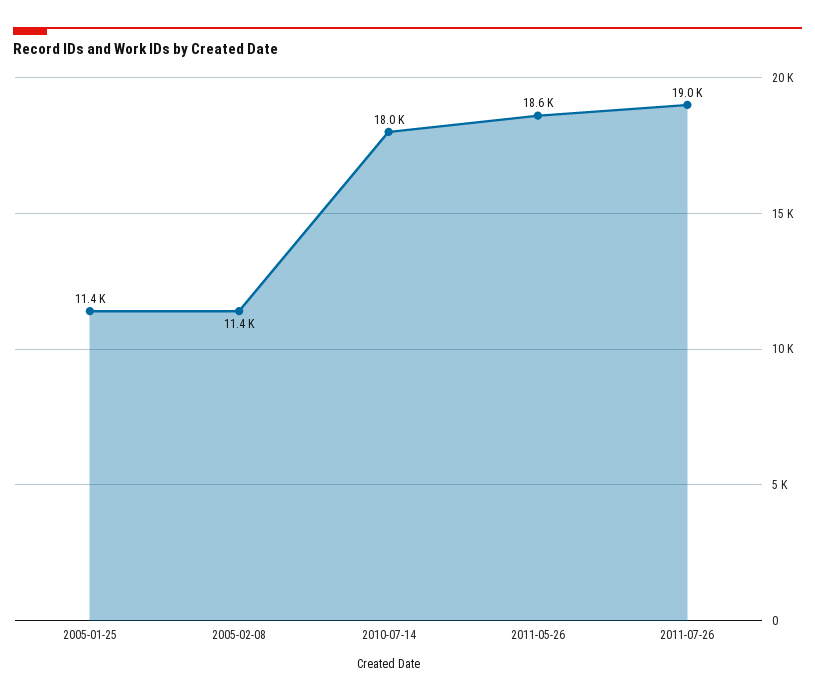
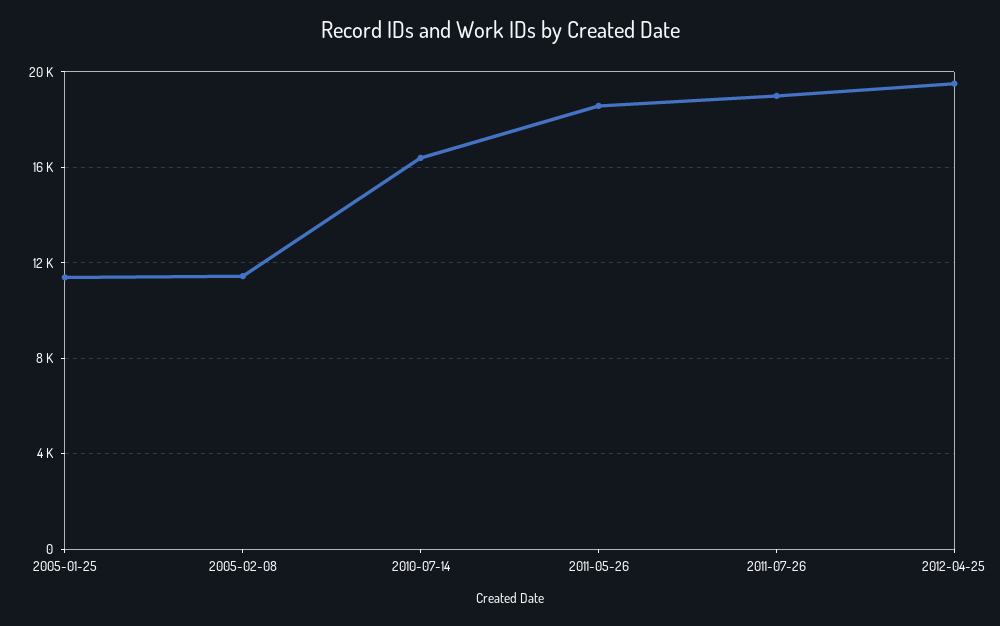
2010-07-14: 18000 -> 16500
2012-04-25: none -> 19500

